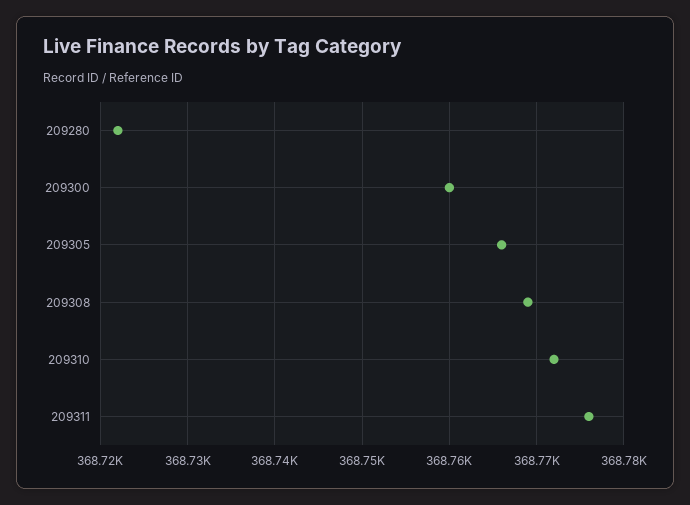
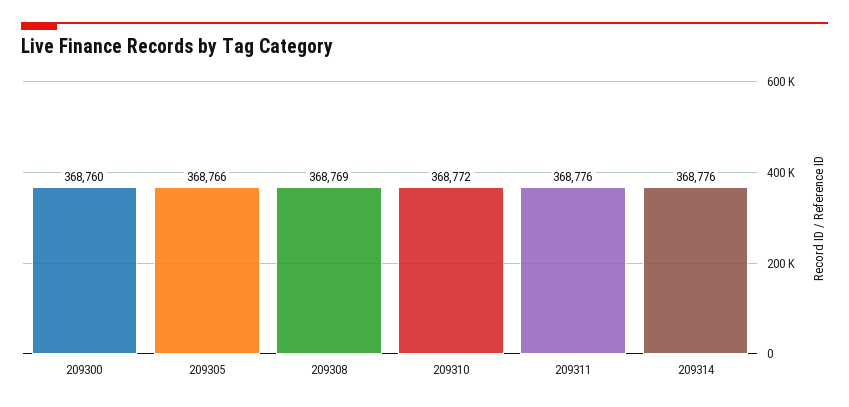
209280: 368722 -> none
209314: none -> 368776

